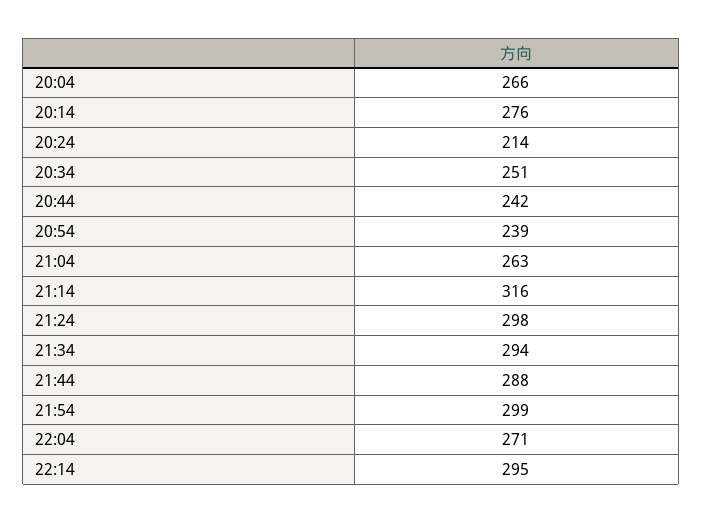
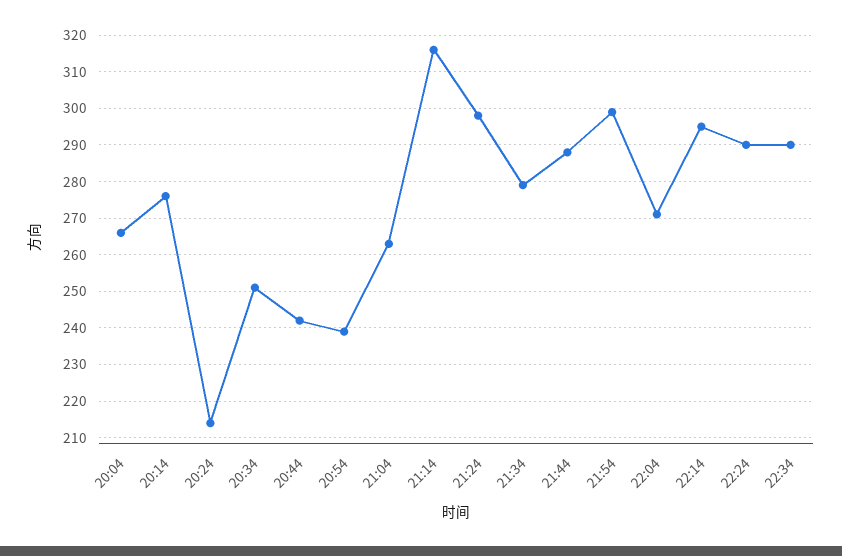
21:34: 294 -> 280
22:24: none -> 290
22:34: none -> 290

